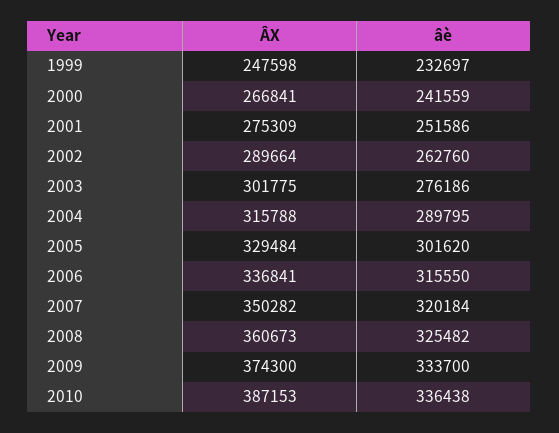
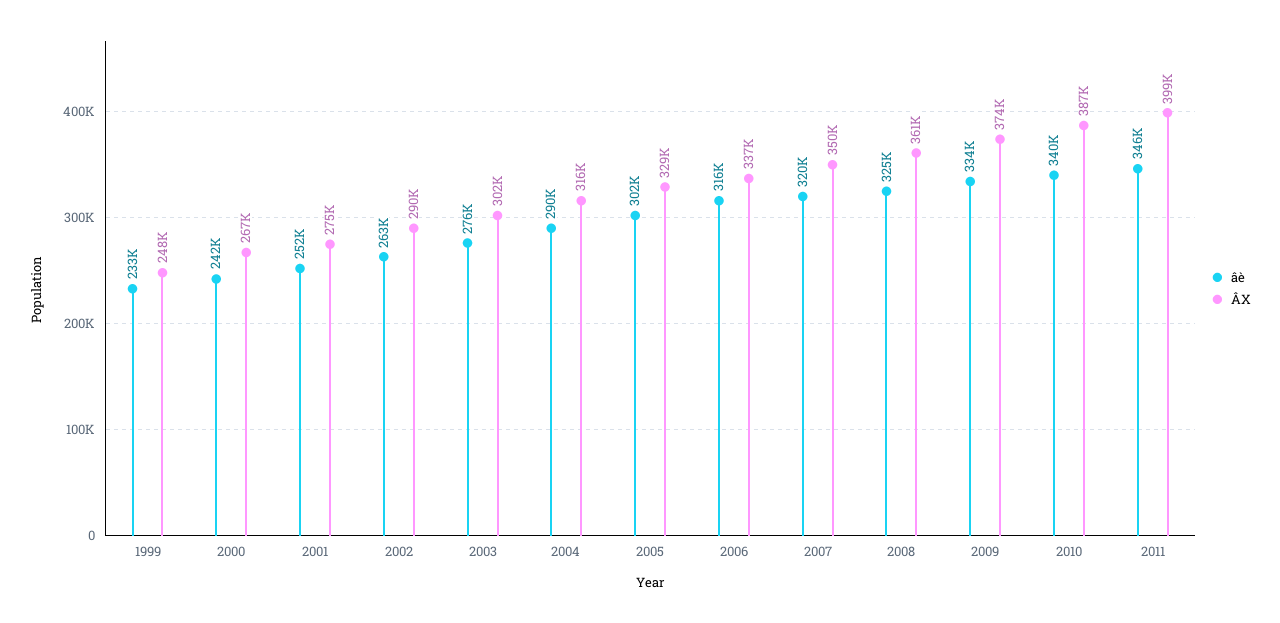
âè, 2010: 336438 -> 340000
âè, 2011: none -> 346000
ÂX, 2011: none -> 399000

